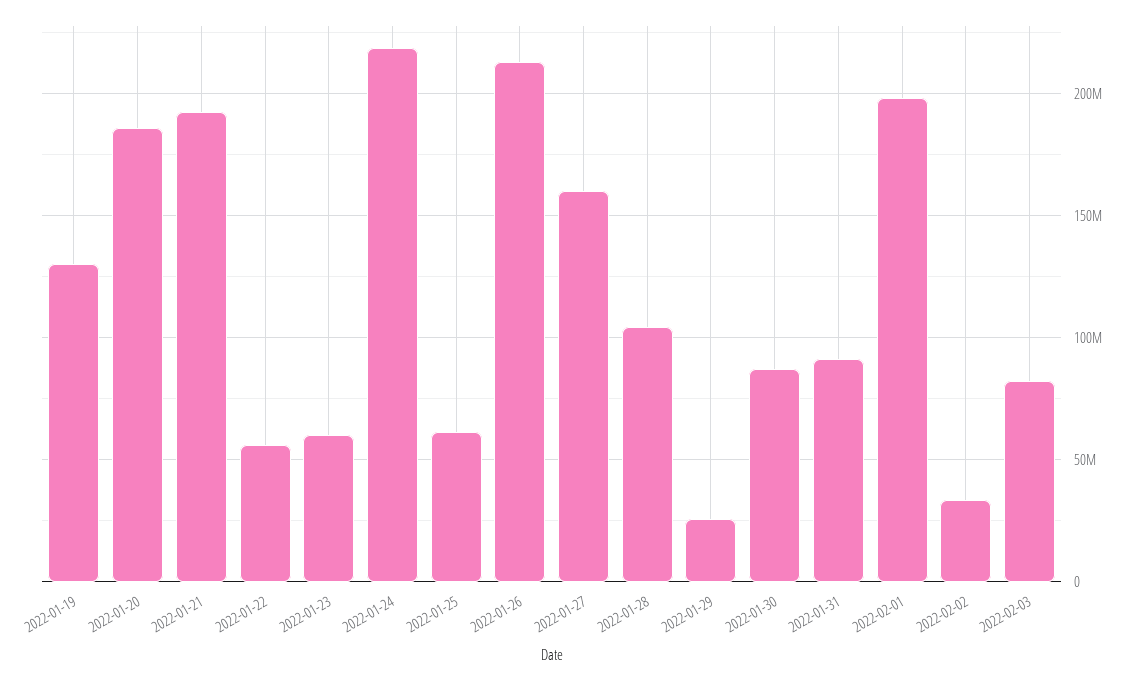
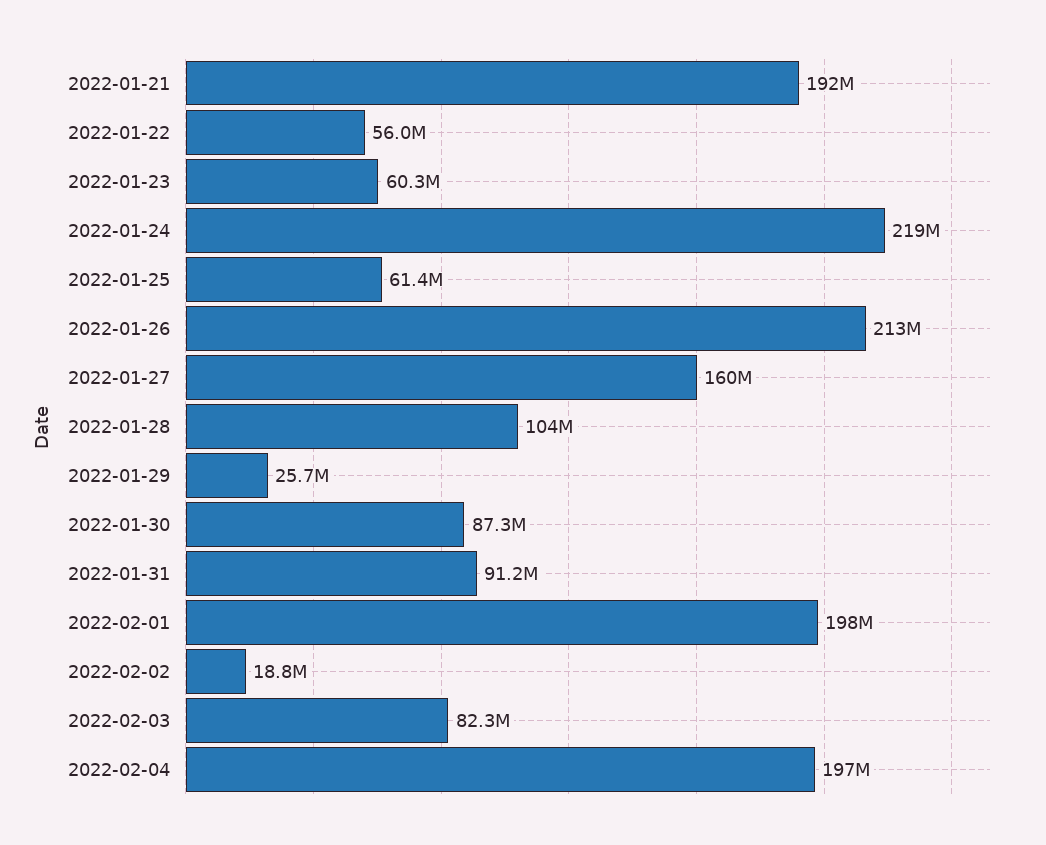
2022-01-19: 130000000 -> none
2022-01-20: 185000000 -> none
2022-02-02: 35000000 -> 18800000
2022-02-04: none -> 197000000

